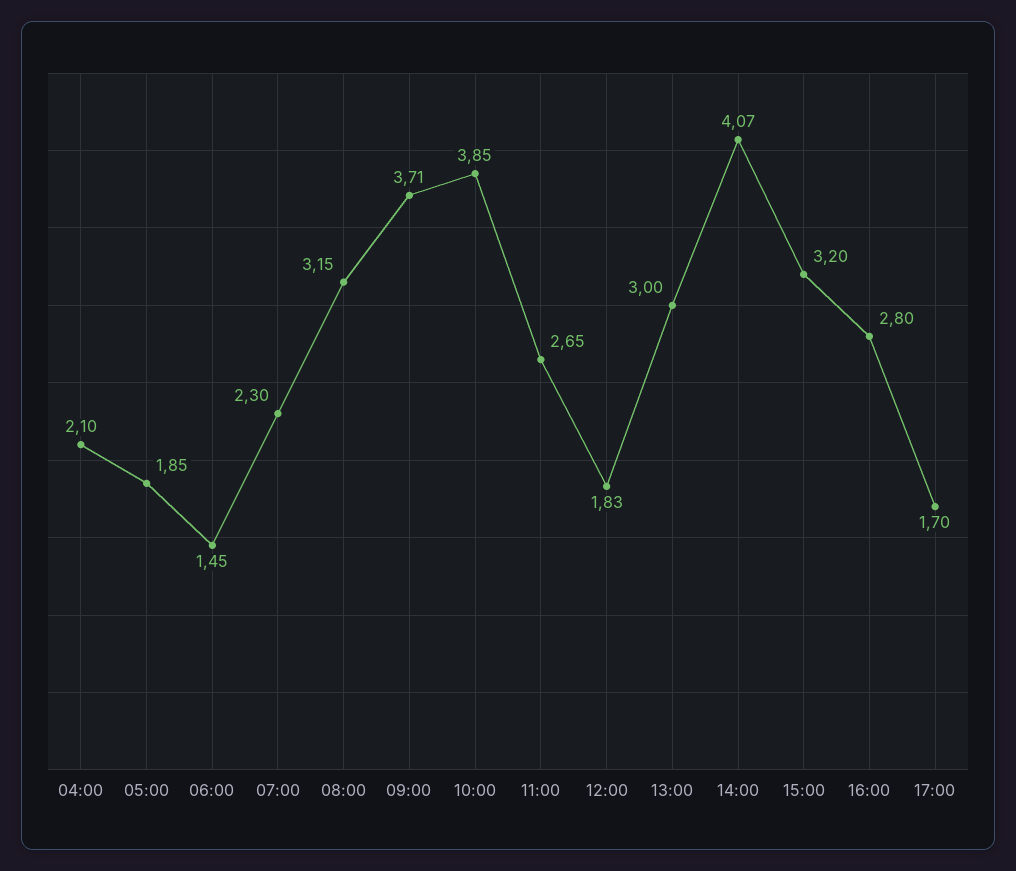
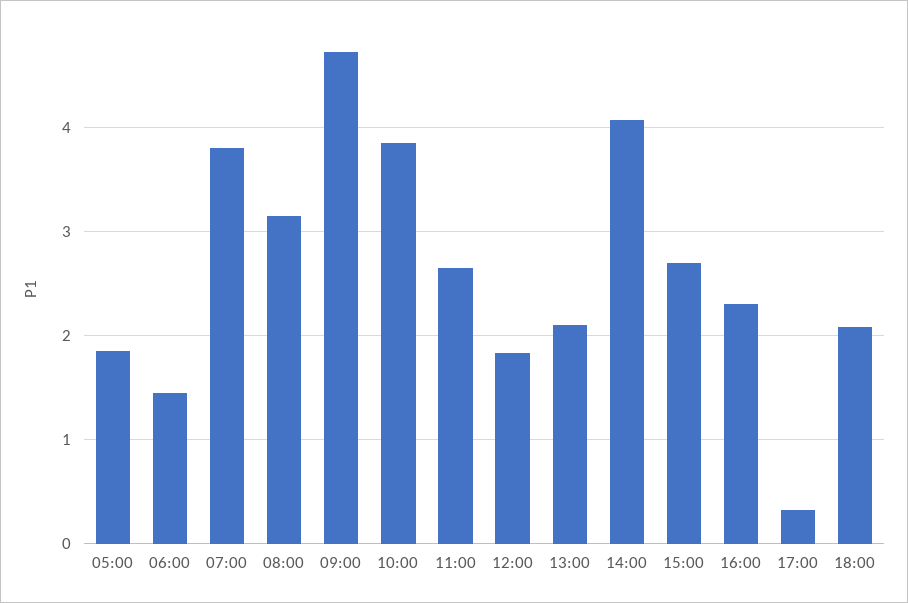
04:00: 2.1 -> none
07:00: 2.3 -> 3.8
09:00: 3.71 -> 4.7
13:00: 3 -> 2.1
15:00: 3.2 -> 2.7
16:00: 2.8 -> 2.3
17:00: 1.7 -> 0.3
18:00: none -> 2.1

